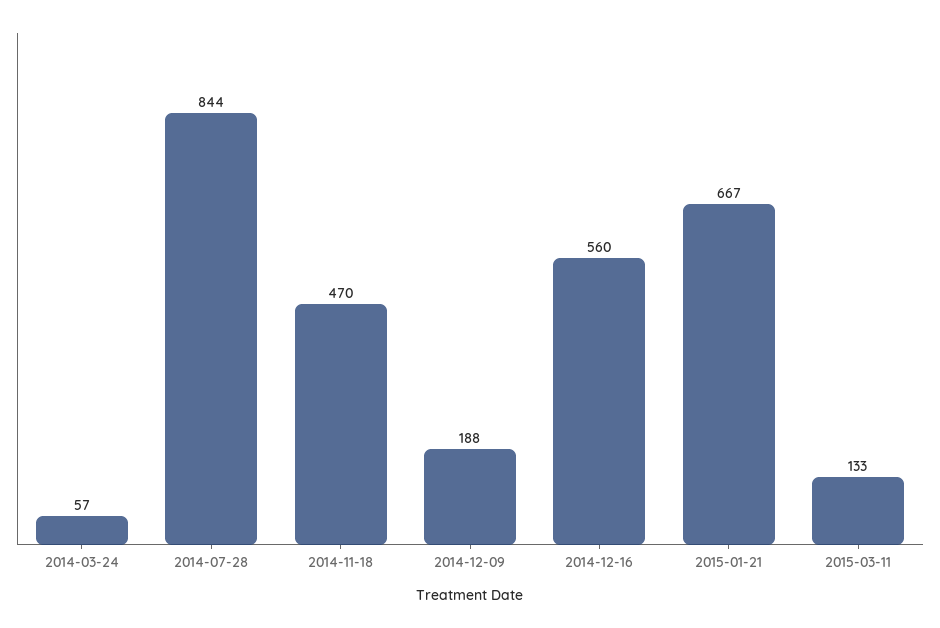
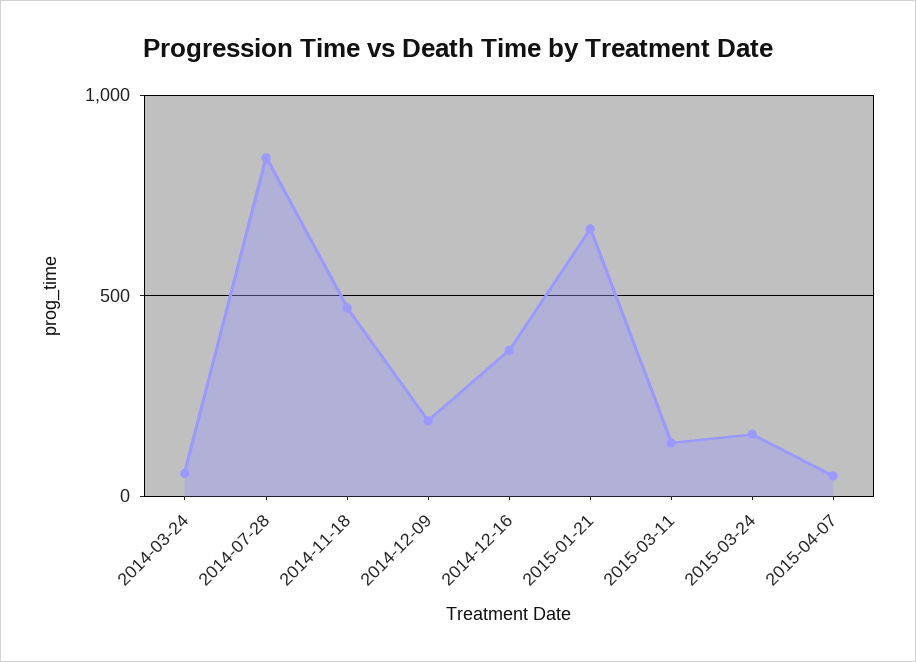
2014-12-16: 560 -> 350
2015-03-24: none -> 150
2015-04-07: none -> 50

